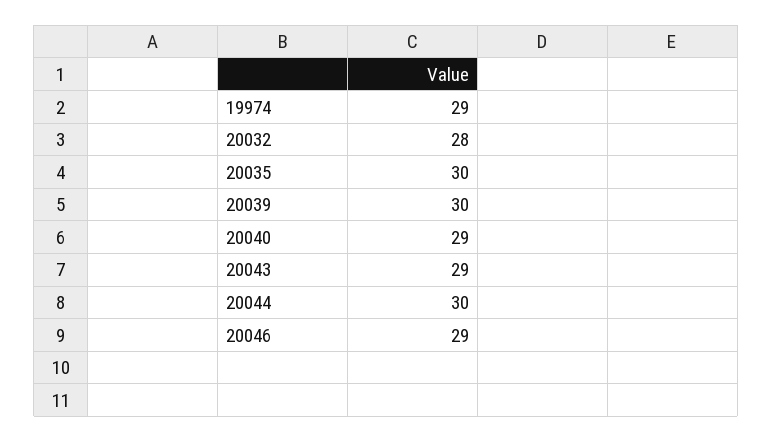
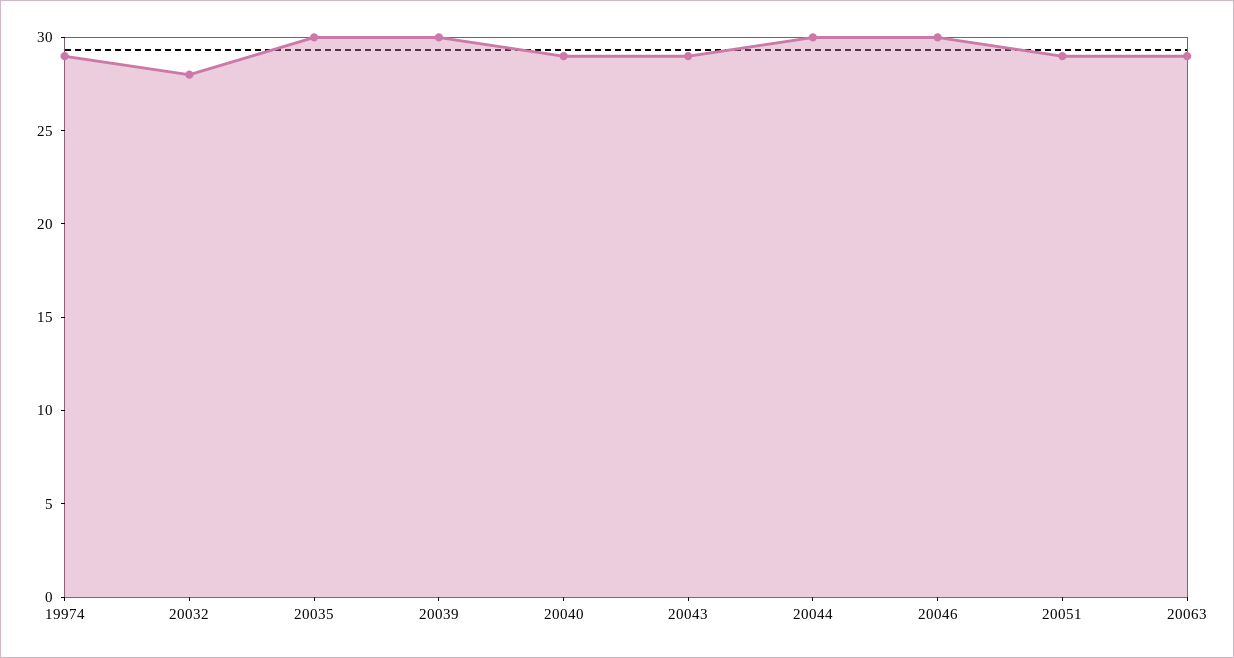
20046: 29 -> 30
20051: none -> 29
20063: none -> 29

